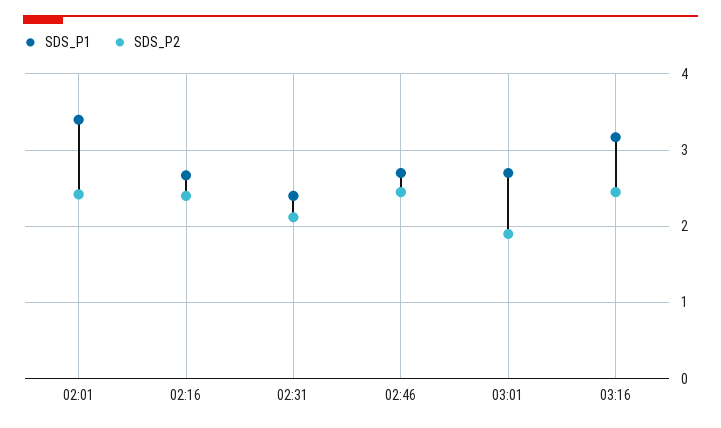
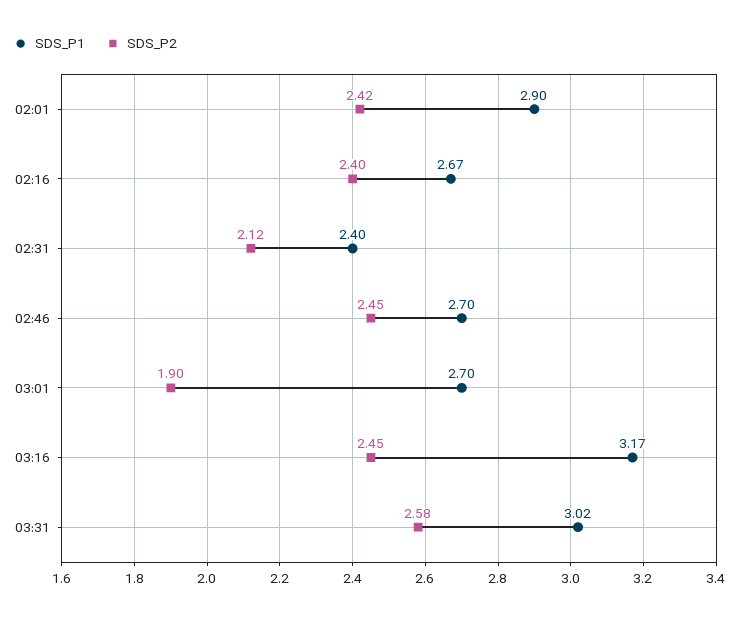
SDS_P1, 02:01: 3.4 -> 2.9
SDS_P1, 03:31: none -> 3.02
SDS_P2, 03:31: none -> 2.58

